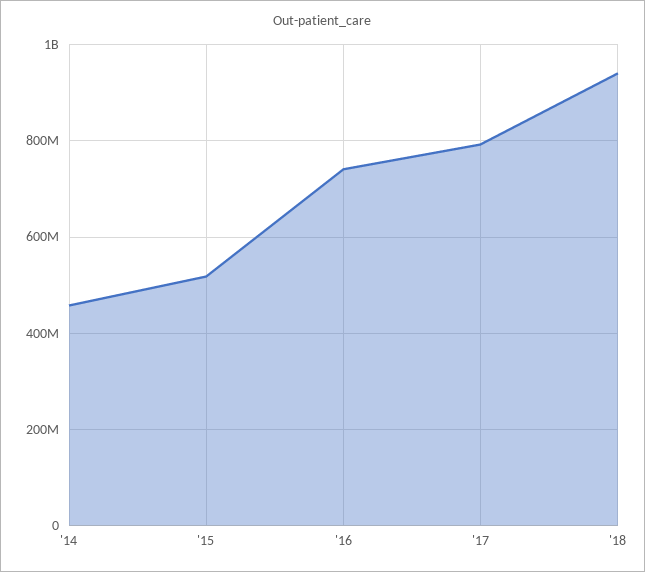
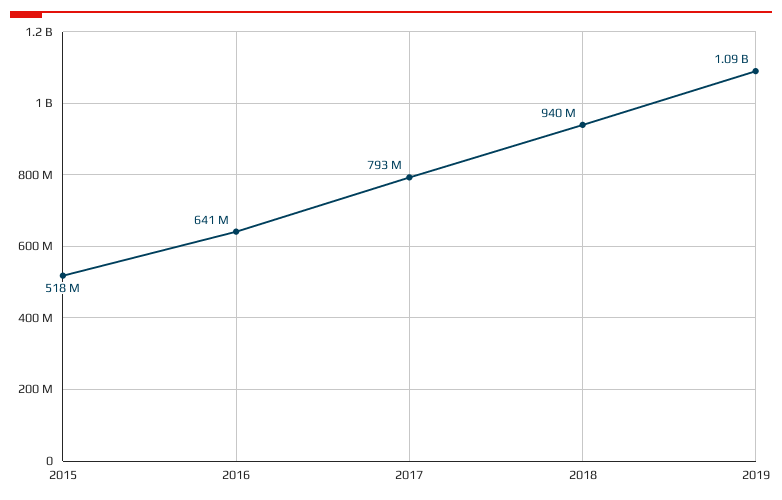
'14: 460000000 -> none
'16: 740000000 -> 641000000
2019: none -> 1090000000

